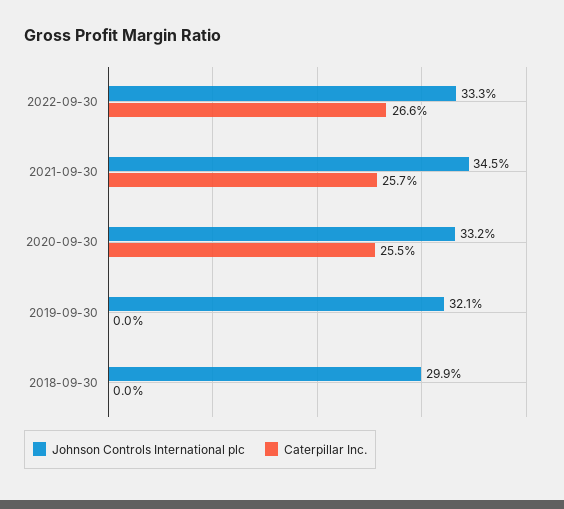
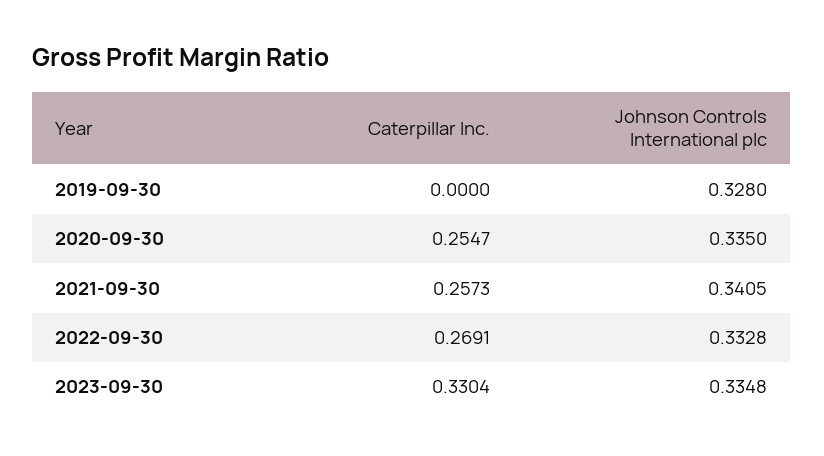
Caterpillar Inc., 2022-09-30: 0.266 -> 0.2691
Johnson Controls International plc, 2021-09-30: 0.345 -> 0.3405
Johnson Controls International plc, 2020-09-30: 0.332 -> 0.335
Johnson Controls International plc, 2019-09-30: 0.321 -> 0.328
Johnson Controls International plc, 2018-09-30: 0.299 -> none
Caterpillar Inc., 2018-09-30: 0 -> none
Caterpillar Inc., 2023-09-30: none -> 0.3304
Johnson Controls International plc, 2023-09-30: none -> 0.3348

